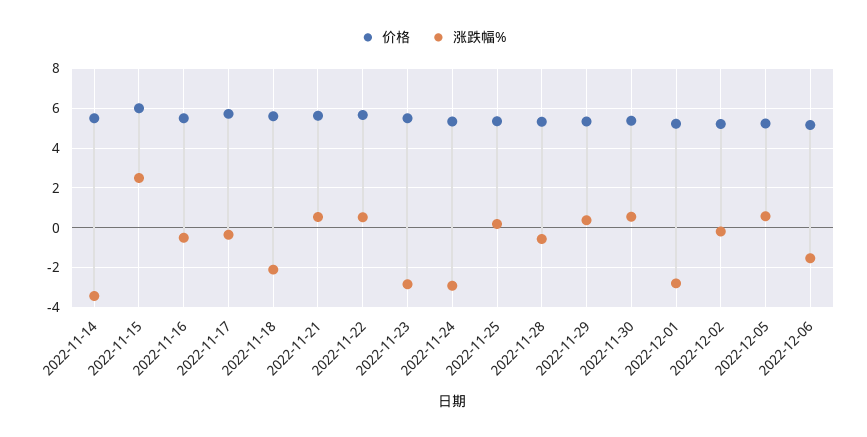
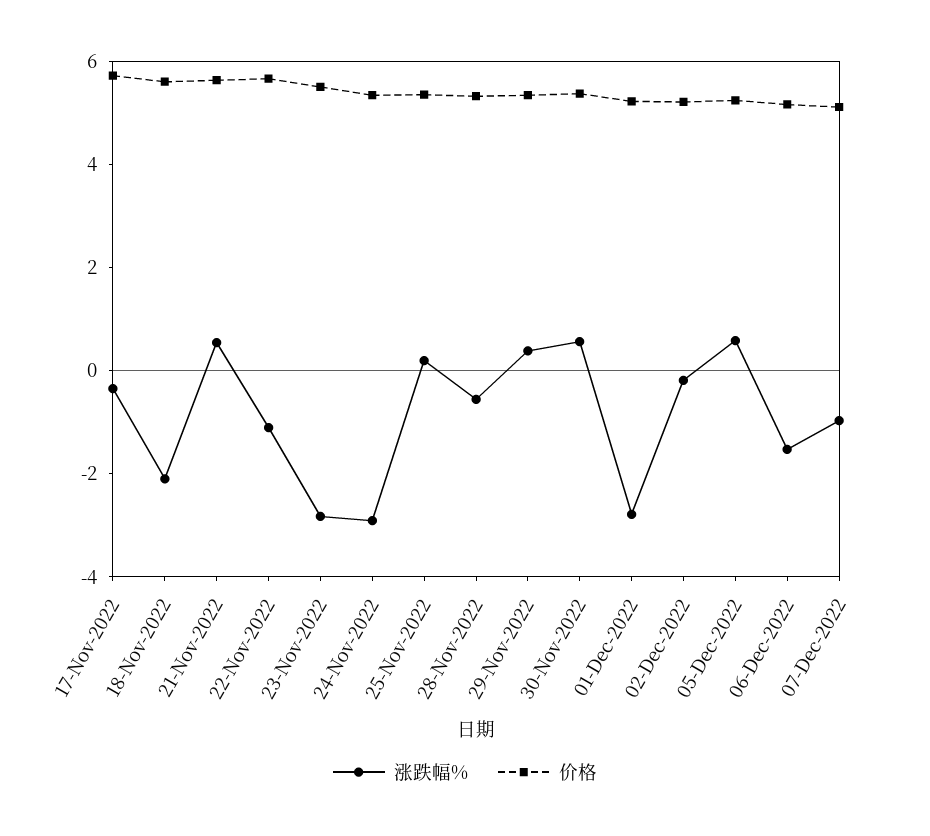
价格, 2022-11-14: 5.5 -> none
涨跌幅%, 2022-11-14: -3.5 -> none
价格, 2022-11-15: 6 -> none
涨跌幅%, 2022-11-15: 2.5 -> none
价格, 2022-11-16: 5.5 -> none
涨跌幅%, 2022-11-16: -0.5 -> none
涨跌幅%, 2022-11-22: 0.5 -> -1
涨跌幅%, 07-Dec-2022: none -> -1
价格, 07-Dec-2022: none -> 5

